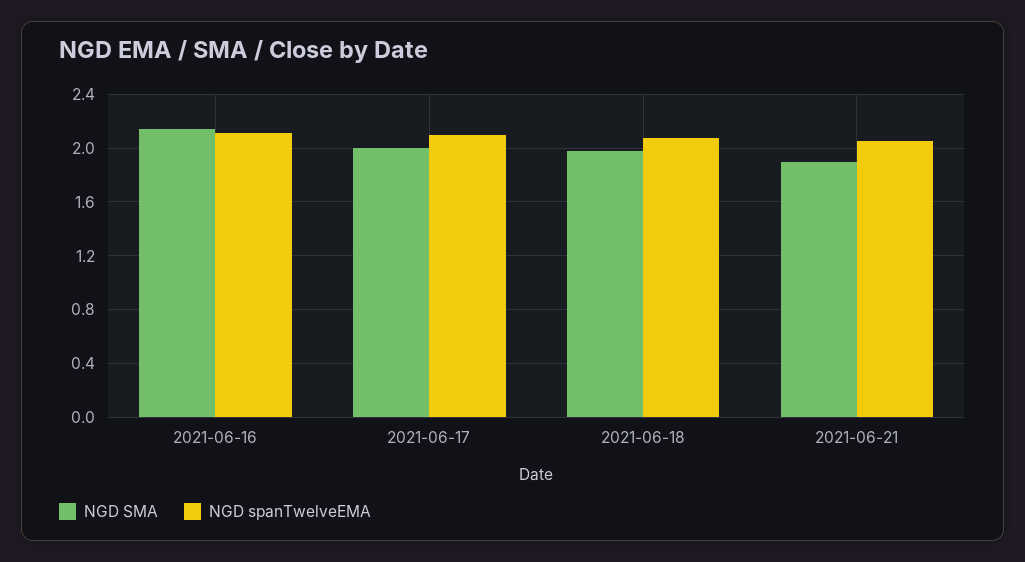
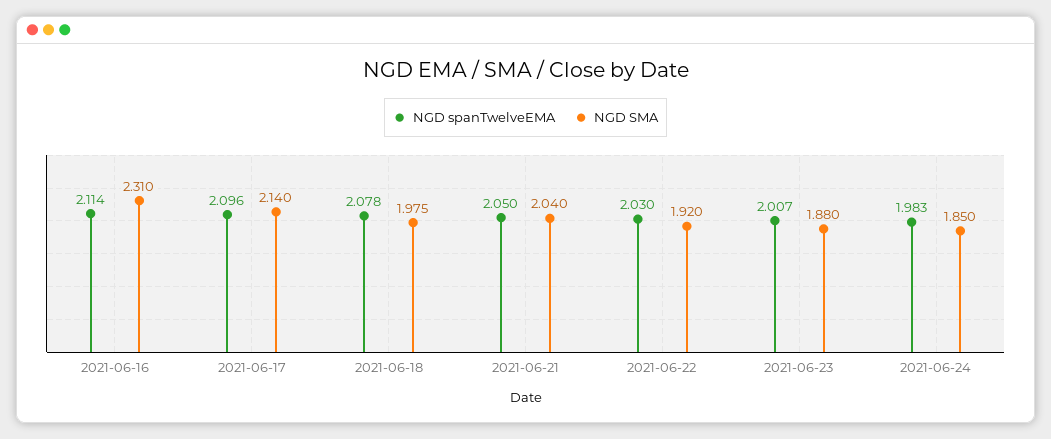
NGD SMA, 2021-06-16: 2.15 -> 2.31
NGD SMA, 2021-06-17: 2 -> 2.14
NGD SMA, 2021-06-21: 1.9 -> 2.04
NGD spanTwelveEMA, 2021-06-22: none -> 2.03
NGD SMA, 2021-06-22: none -> 1.92
NGD spanTwelveEMA, 2021-06-23: none -> 2.007
NGD SMA, 2021-06-23: none -> 1.88
NGD spanTwelveEMA, 2021-06-24: none -> 1.983
NGD SMA, 2021-06-24: none -> 1.85

